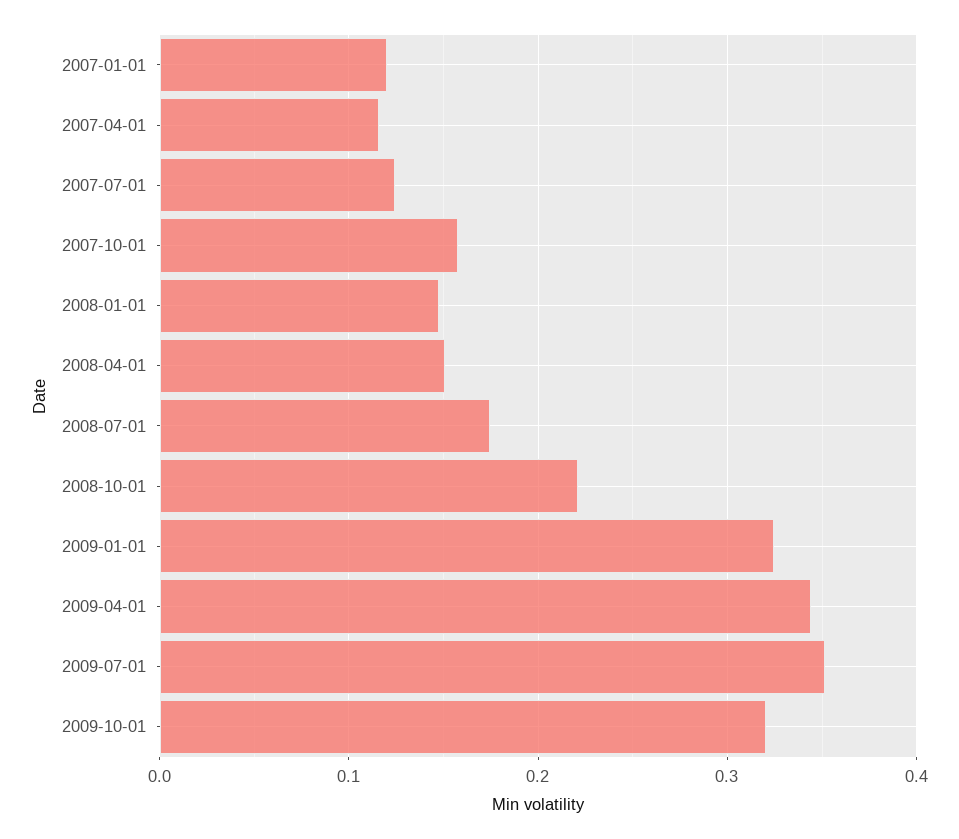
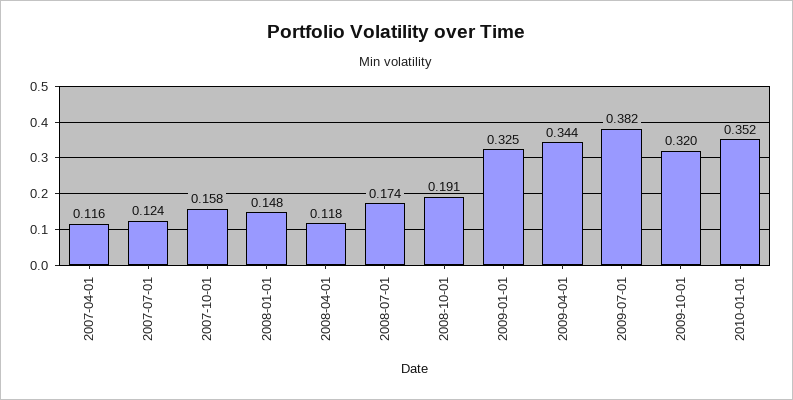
2007-01-01: 0.12 -> none
2008-04-01: 0.15 -> 0.118
2008-10-01: 0.22 -> 0.191
2009-07-01: 0.35 -> 0.382
2010-01-01: none -> 0.352

